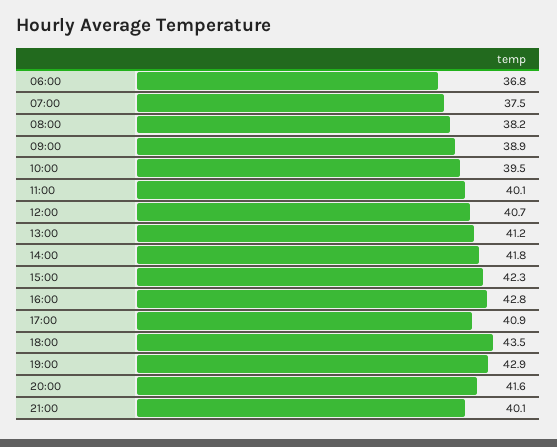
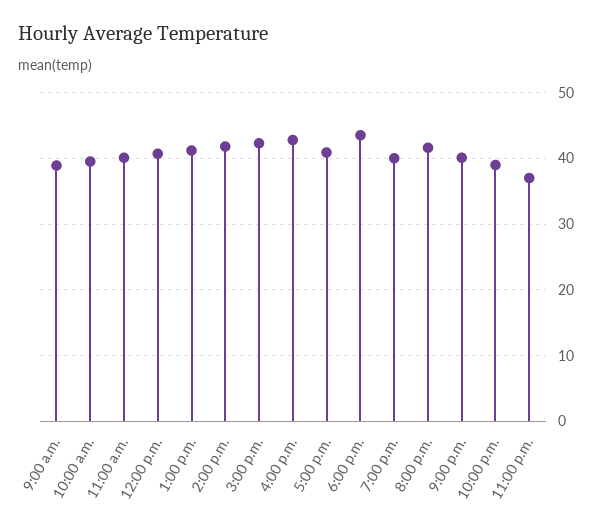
06:00: 36.8 -> none
07:00: 37.5 -> none
08:00: 38.2 -> none
19:00: 42.9 -> 40
10:00 p.m.: none -> 39
11:00 p.m.: none -> 37

